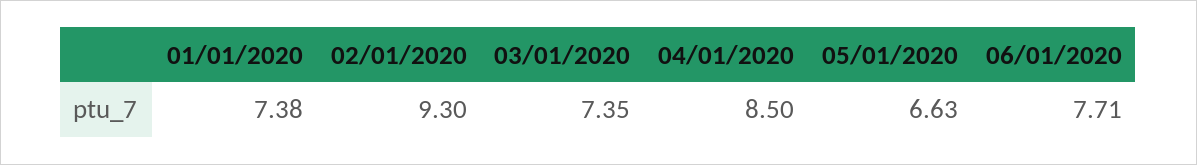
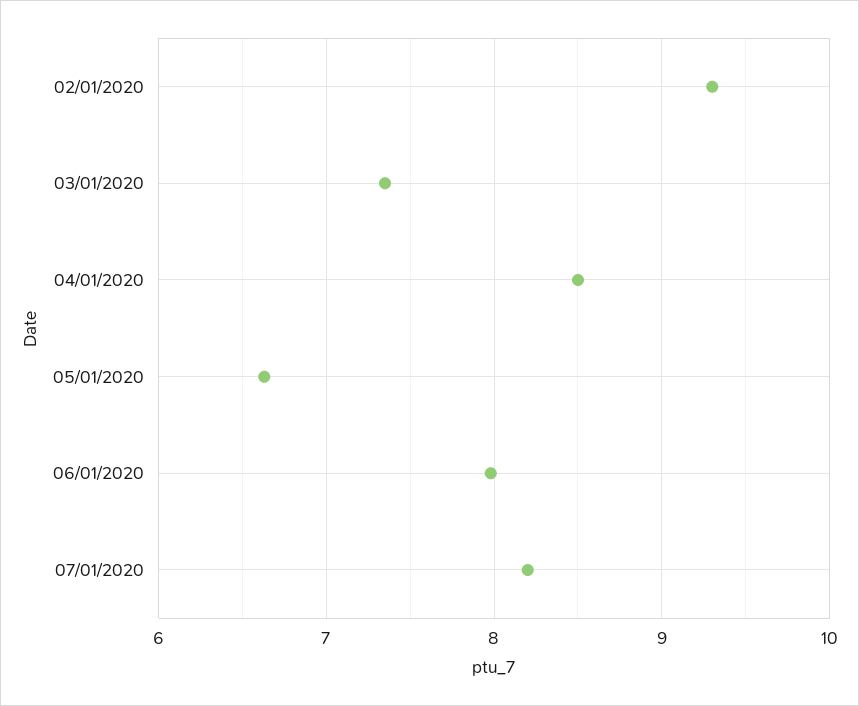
01/01/2020: 7.38 -> none
06/01/2020: 7.71 -> 8
07/01/2020: none -> 8.2

